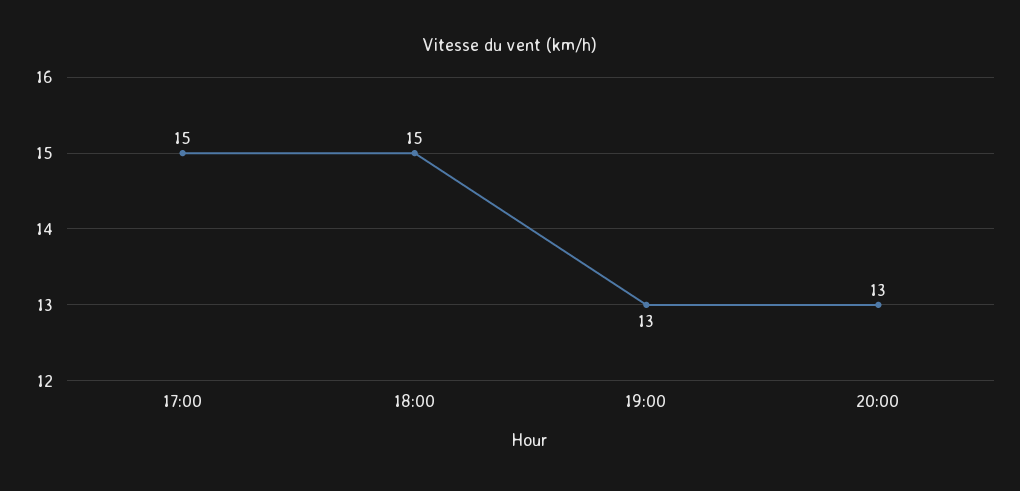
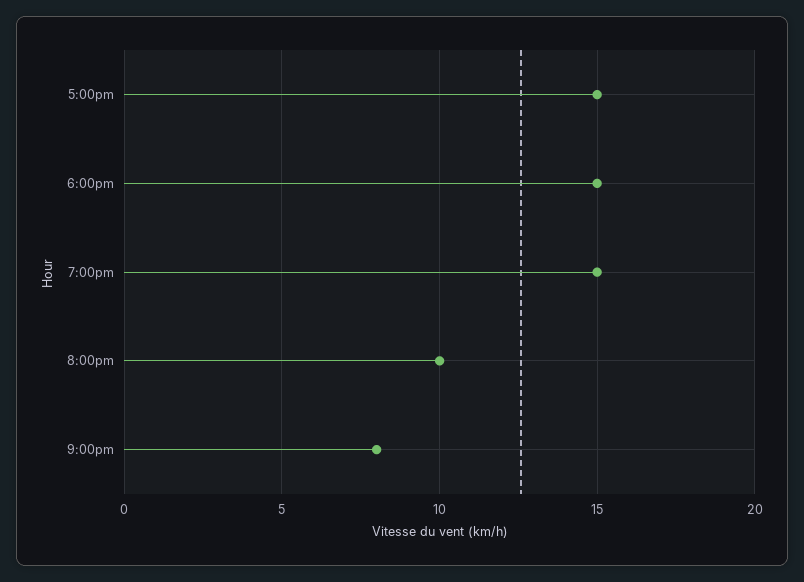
19:00: 13 -> 15
20:00: 13 -> 10
9:00pm: none -> 8

